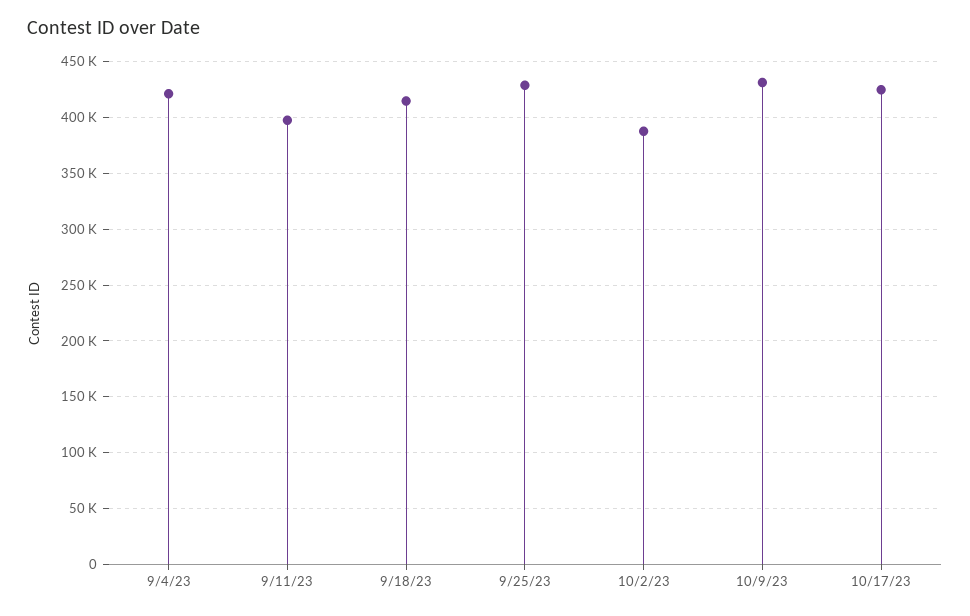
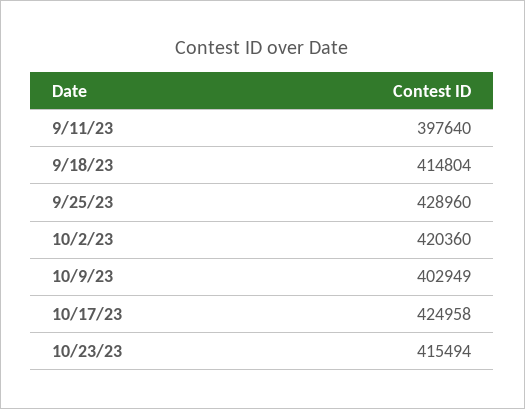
9/4/23: 420000 -> none
10/2/23: 390000 -> 420360
10/9/23: 430000 -> 402949
10/23/23: none -> 415494

